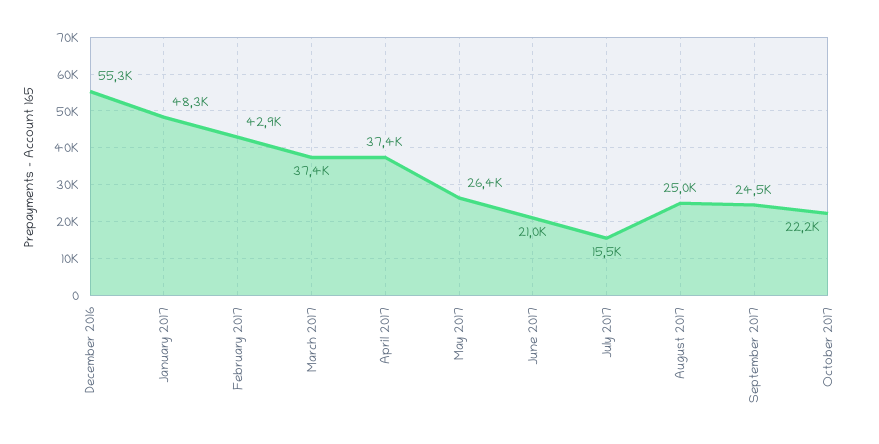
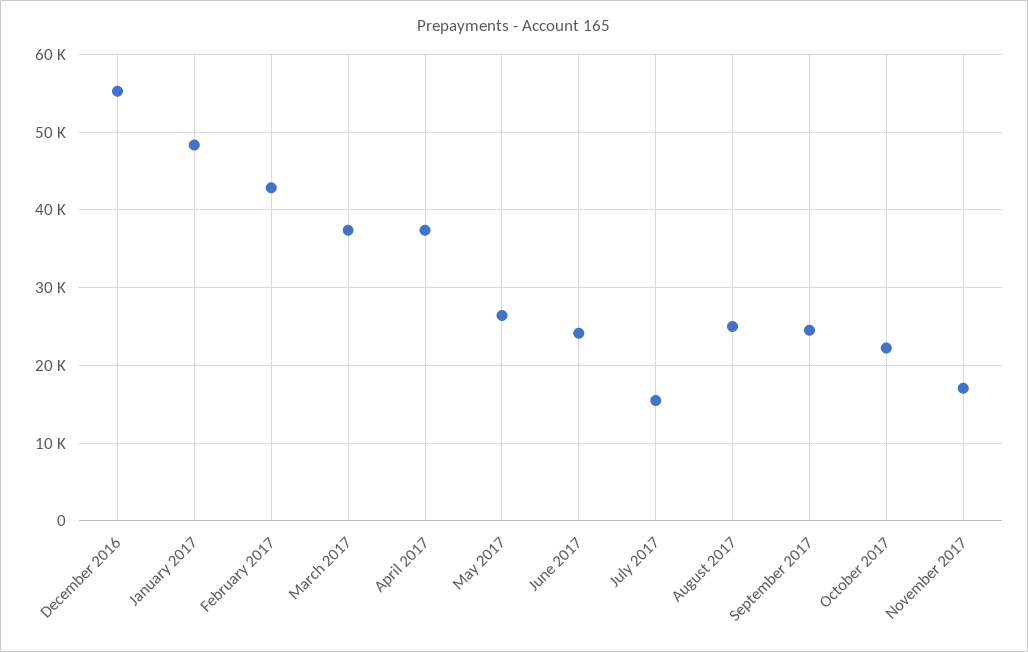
June 2017: 21000 -> 24000
November 2017: none -> 17000

